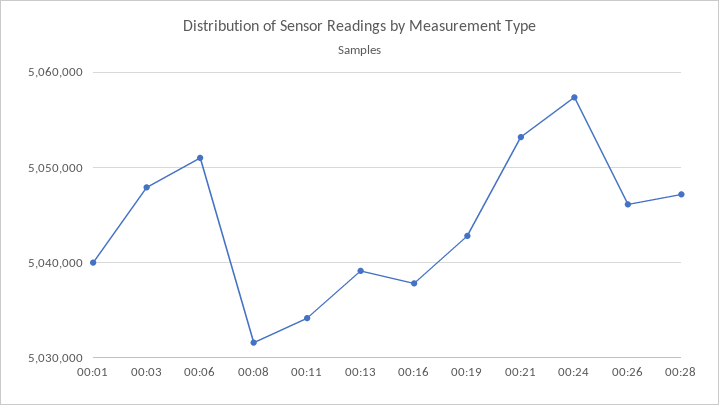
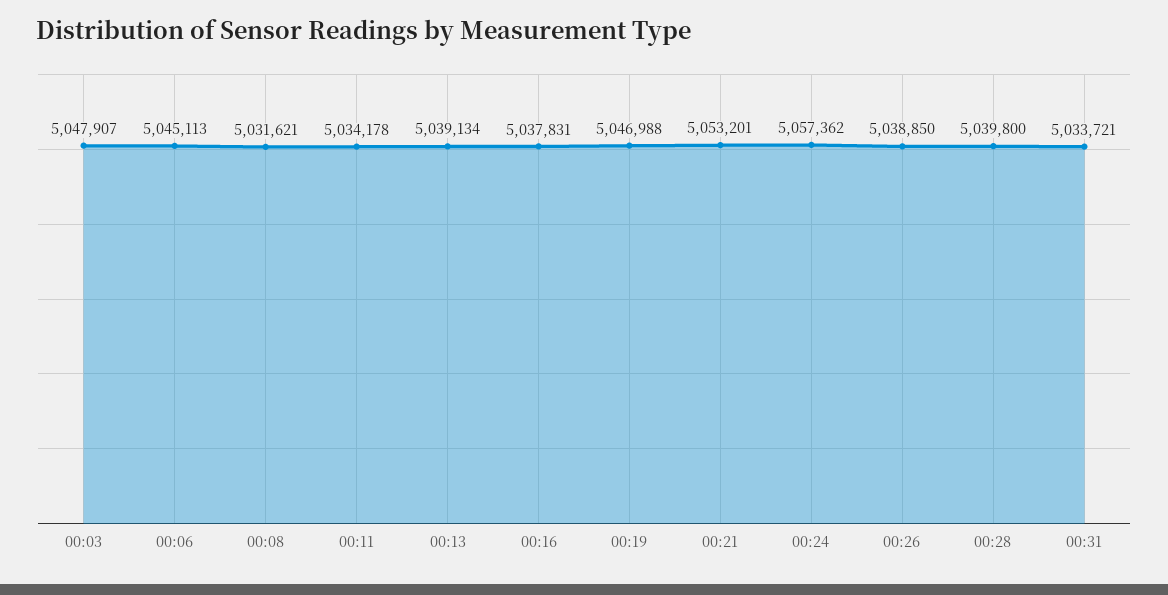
00:01: 5040000 -> none
00:06: 5051000 -> 5045113
00:19: 5043000 -> 5046988
00:26: 5046000 -> 5038850
00:28: 5047000 -> 5039800
00:31: none -> 5033721

